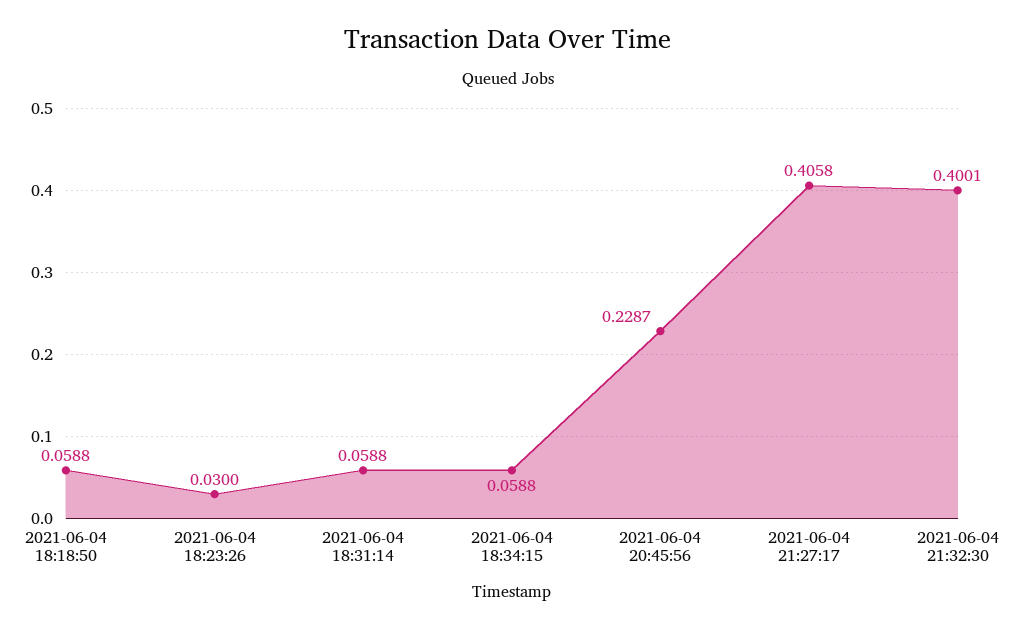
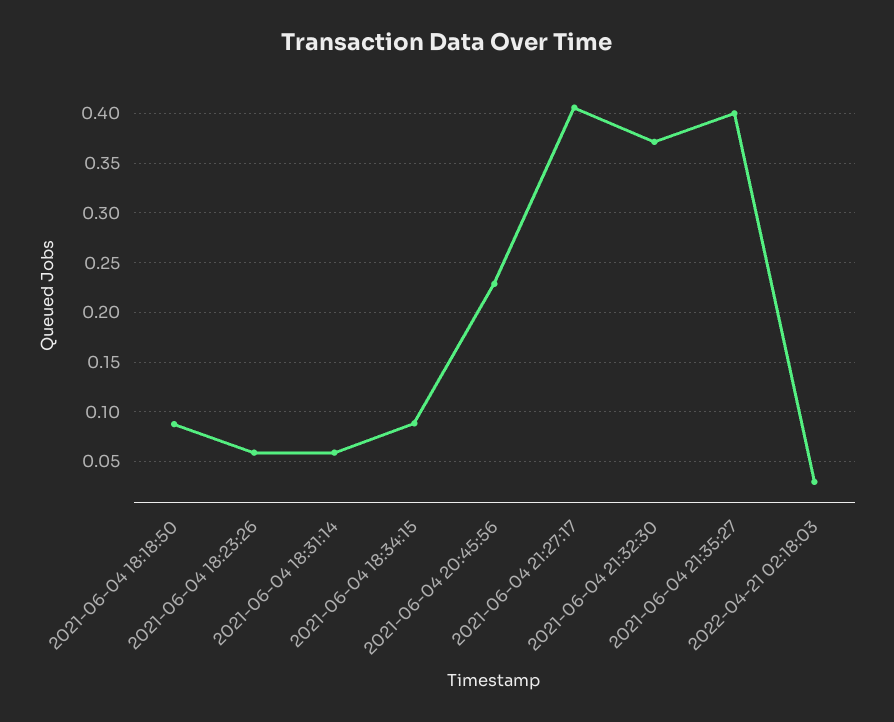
2021-06-04 18:18:50: 0.0588 -> 0.09
2021-06-04 18:23:26: 0.03 -> 0.06
2021-06-04 18:34:15: 0.0588 -> 0.09
2021-06-04 21:32:30: 0.4001 -> 0.37
2021-06-04 21:35:27: none -> 0.4
2022-04-21 02:18:03: none -> 0.03

